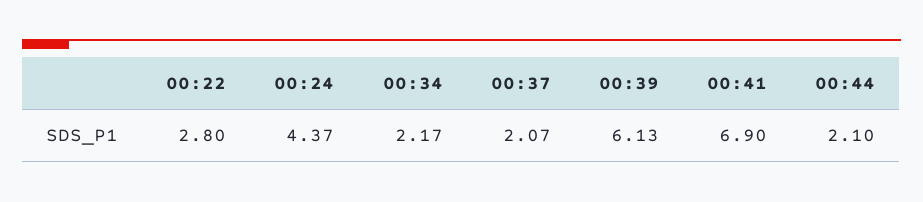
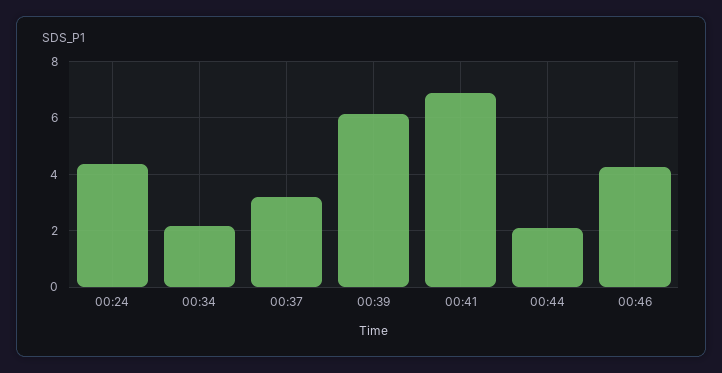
00:22: 2.8 -> none
00:37: 2.07 -> 3.25
00:46: none -> 4.25

